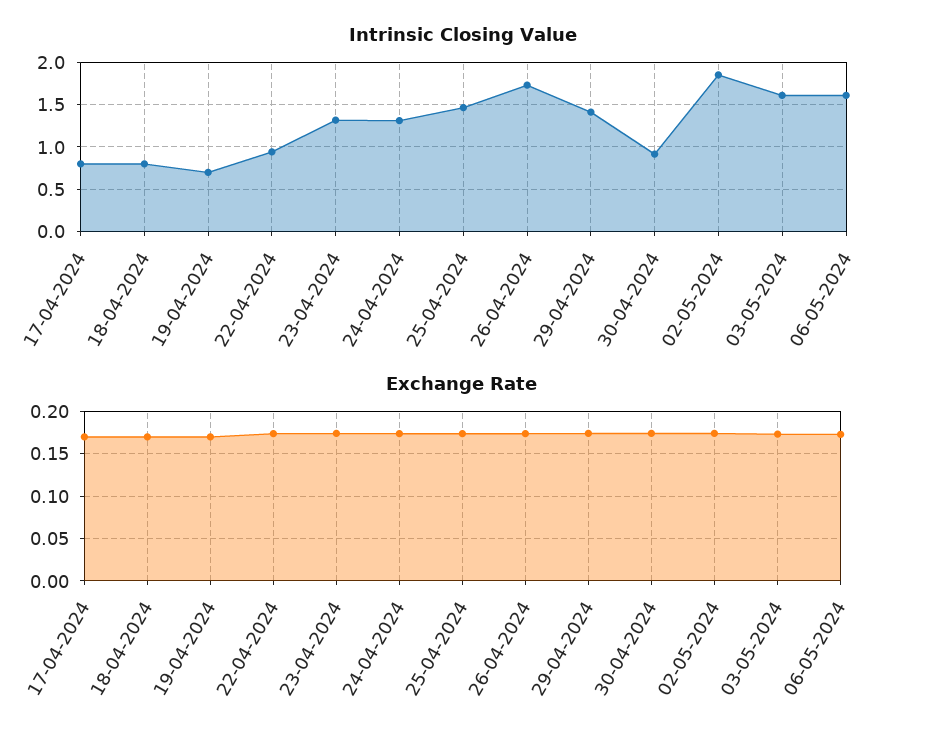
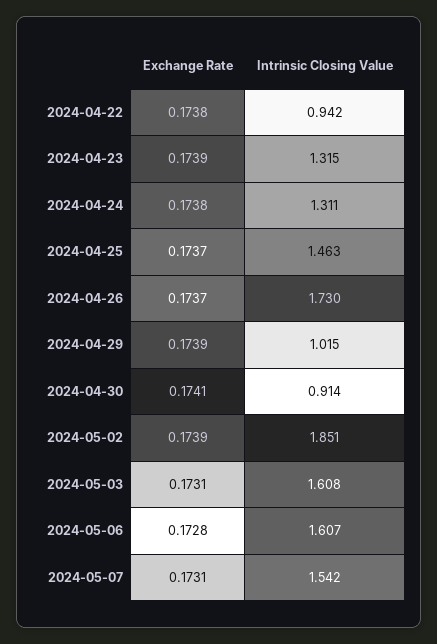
Intrinsic Closing Value, 17-04-2024: 0.8 -> none
Intrinsic Closing Value, 18-04-2024: 0.8 -> none
Intrinsic Closing Value, 19-04-2024: 0.7 -> none
Intrinsic Closing Value, 29-04-2024: 1.4 -> 1.015
Exchange Rate, 17-04-2024: 0.17 -> none
Exchange Rate, 18-04-2024: 0.17 -> none
Exchange Rate, 19-04-2024: 0.17 -> none
Exchange Rate, 2024-05-07: none -> 0.1731
Intrinsic Closing Value, 2024-05-07: none -> 1.542

